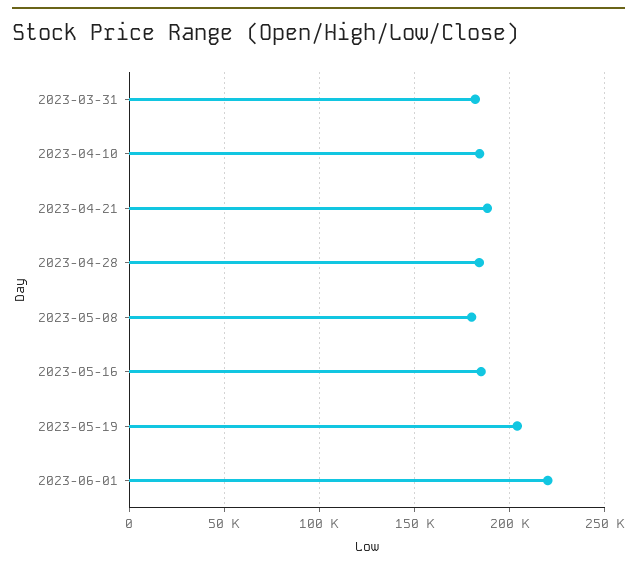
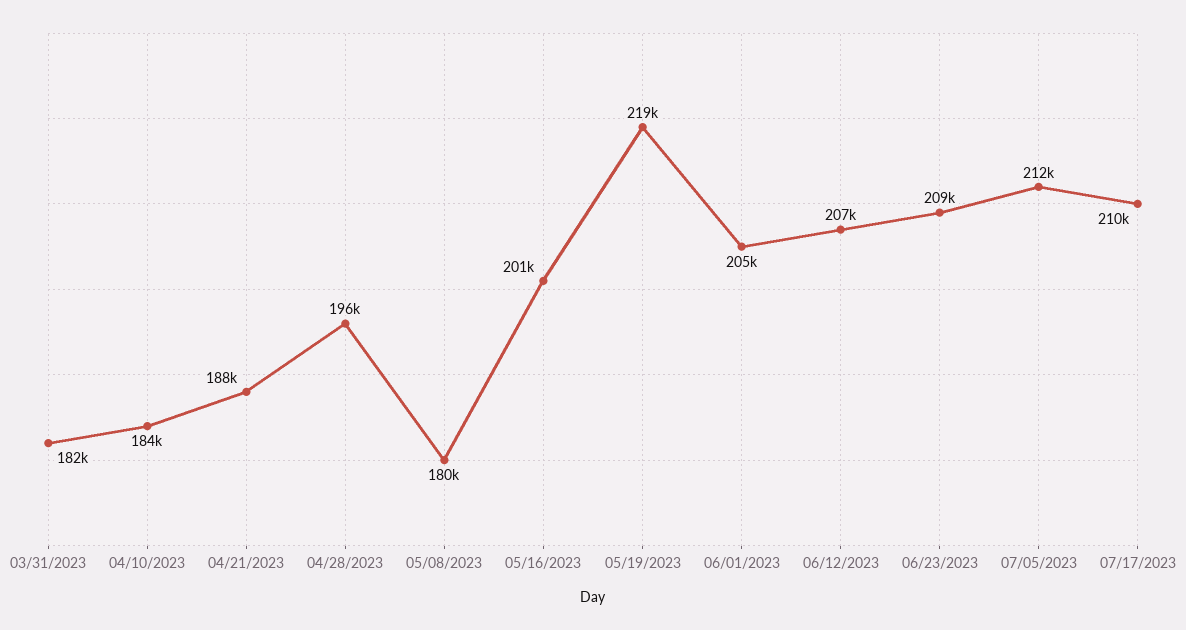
2023-04-28: 185000 -> 196000
2023-05-16: 185000 -> 201000
2023-05-19: 205000 -> 219000
2023-06-01: 220000 -> 205000
06/12/2023: none -> 207000
06/23/2023: none -> 209000
07/05/2023: none -> 212000
07/17/2023: none -> 210000

